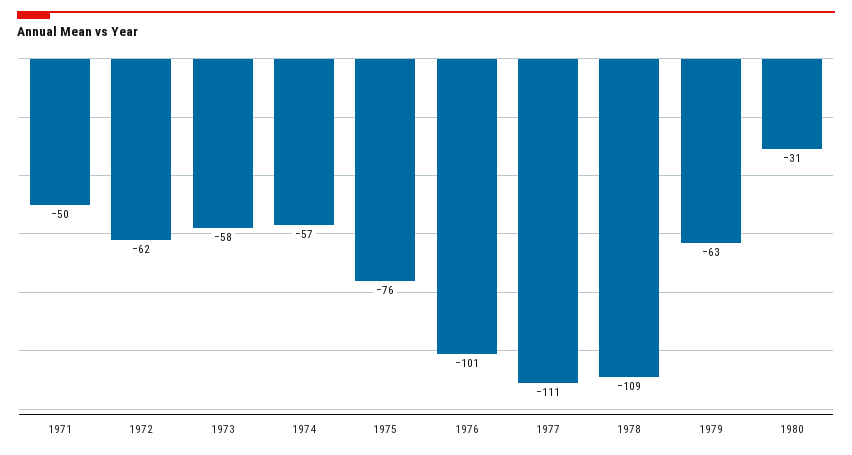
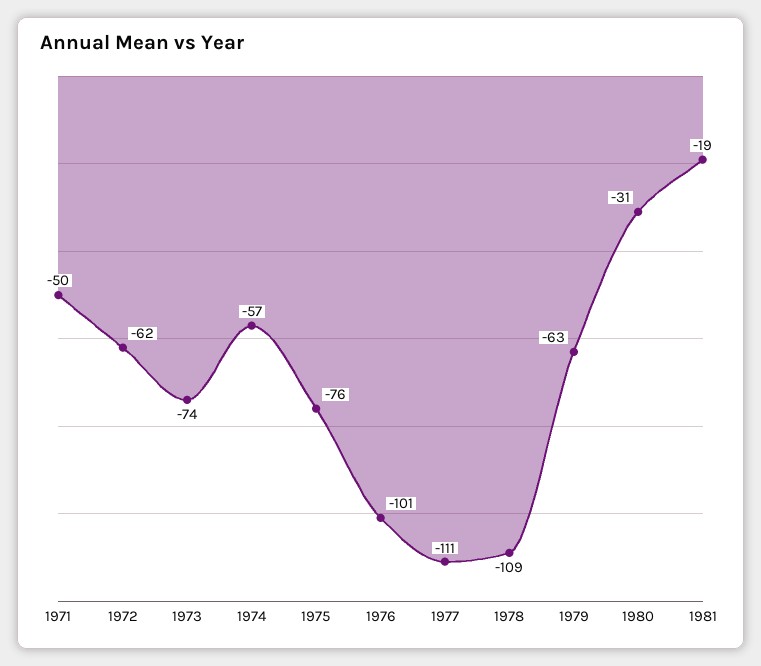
1973: -58 -> -74
1981: none -> -19

